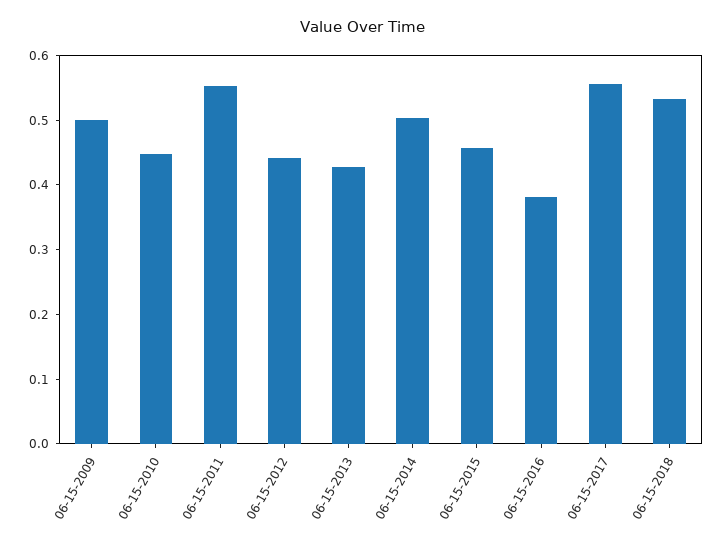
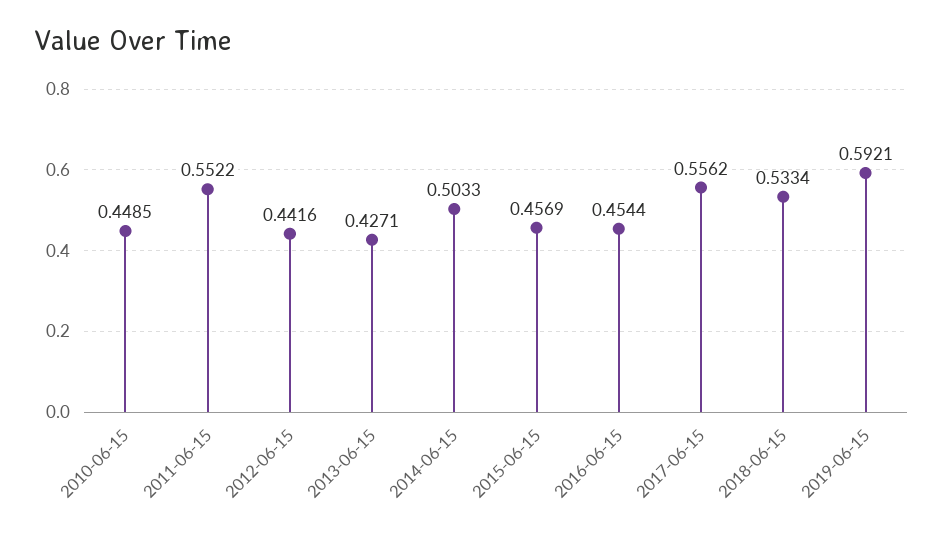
06-15-2009: 0.5 -> none
06-15-2016: 0.38 -> 0.4544
2019-06-15: none -> 0.5921

